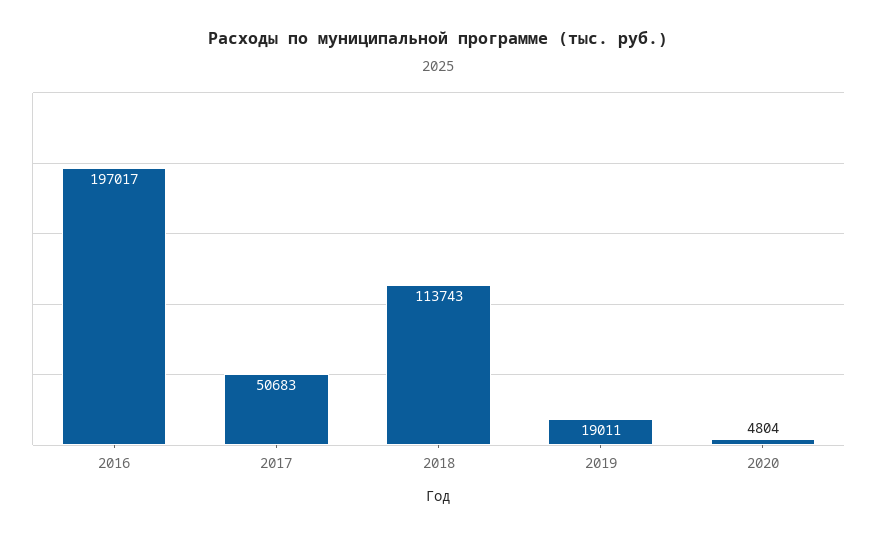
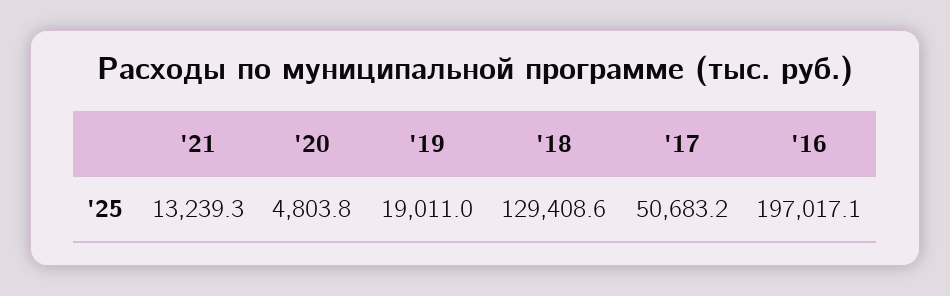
2018: 113743 -> 129408.6
'21: none -> 13239.3

